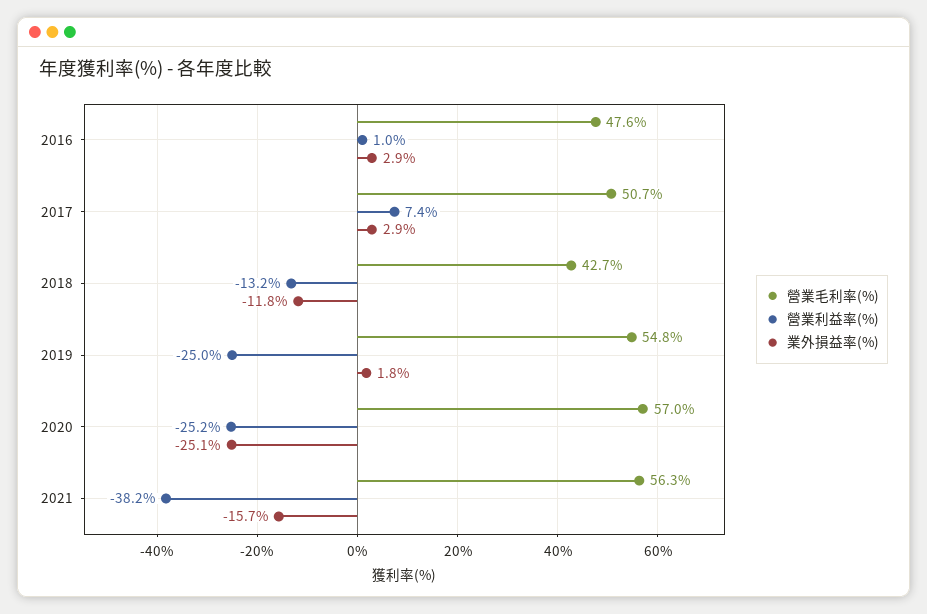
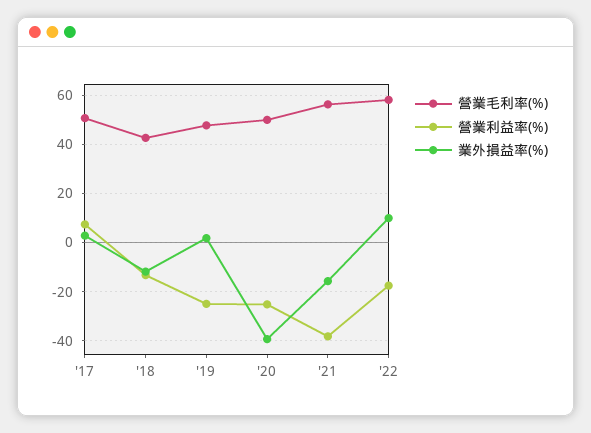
營業毛利率(%), 2016: 47.6 -> none
營業利益率(%), 2016: 1 -> none
業外損益率(%), 2016: 2.9 -> none
營業毛利率(%), 2019: 54.8 -> 47.5
營業毛利率(%), 2020: 57 -> 50
業外損益率(%), 2020: -25.1 -> -40
營業毛利率(%), '22: none -> 57.5
營業利益率(%), '22: none -> -17.5
業外損益率(%), '22: none -> 10

